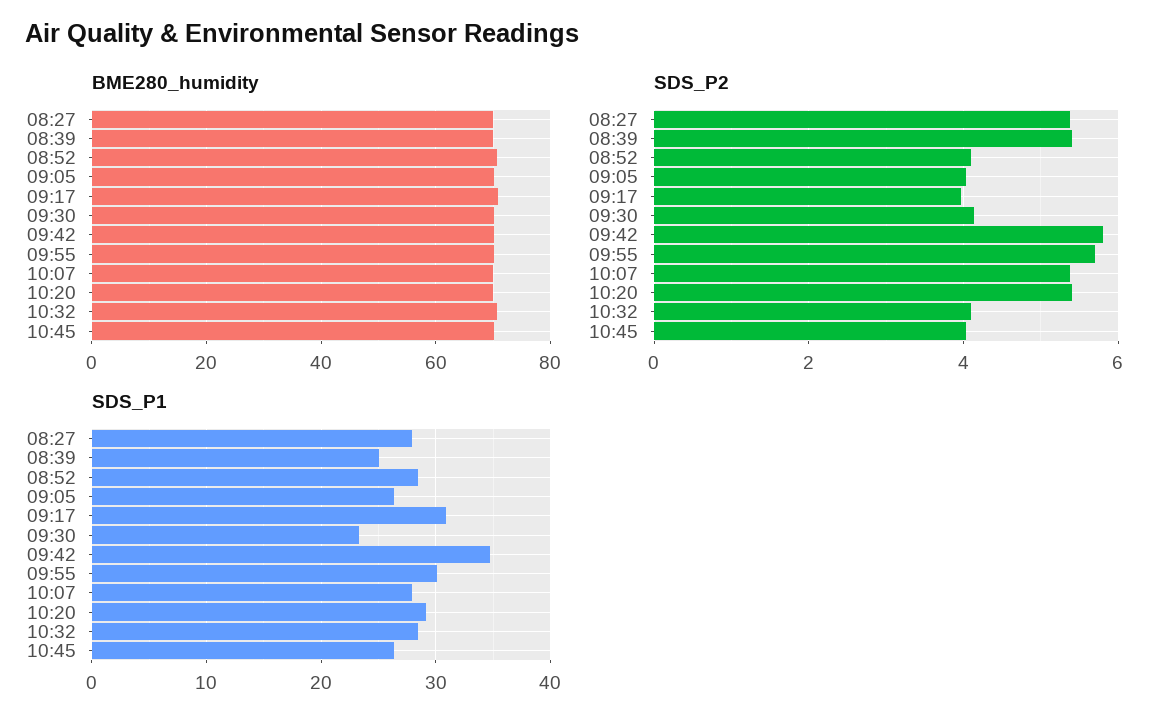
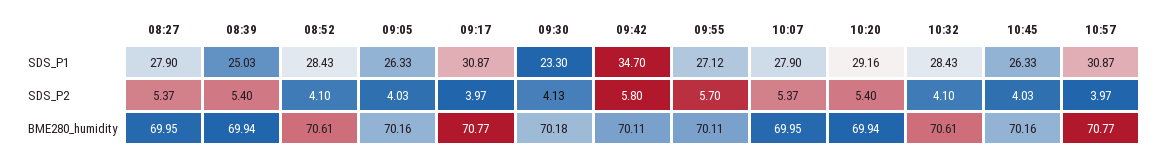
SDS_P1, 09:55: 30 -> 27.12
SDS_P1, 10:57: none -> 30.87
SDS_P2, 10:57: none -> 3.97
BME280_humidity, 10:57: none -> 70.77

